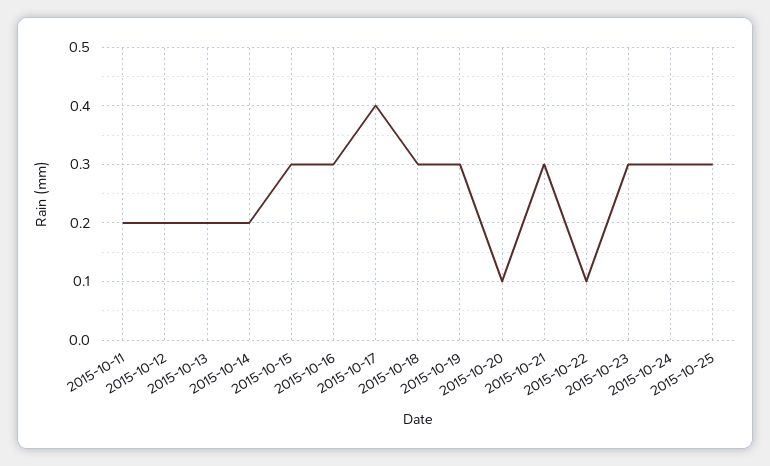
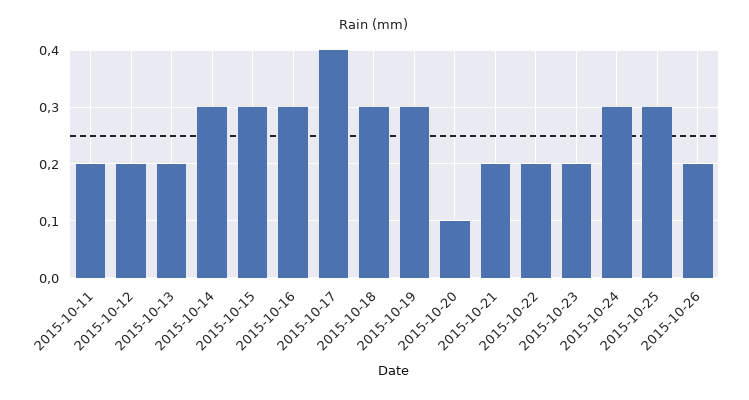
2015-10-14: 0.2 -> 0.3
2015-10-21: 0.3 -> 0.2
2015-10-22: 0.1 -> 0.2
2015-10-23: 0.3 -> 0.2
2015-10-26: none -> 0.2

